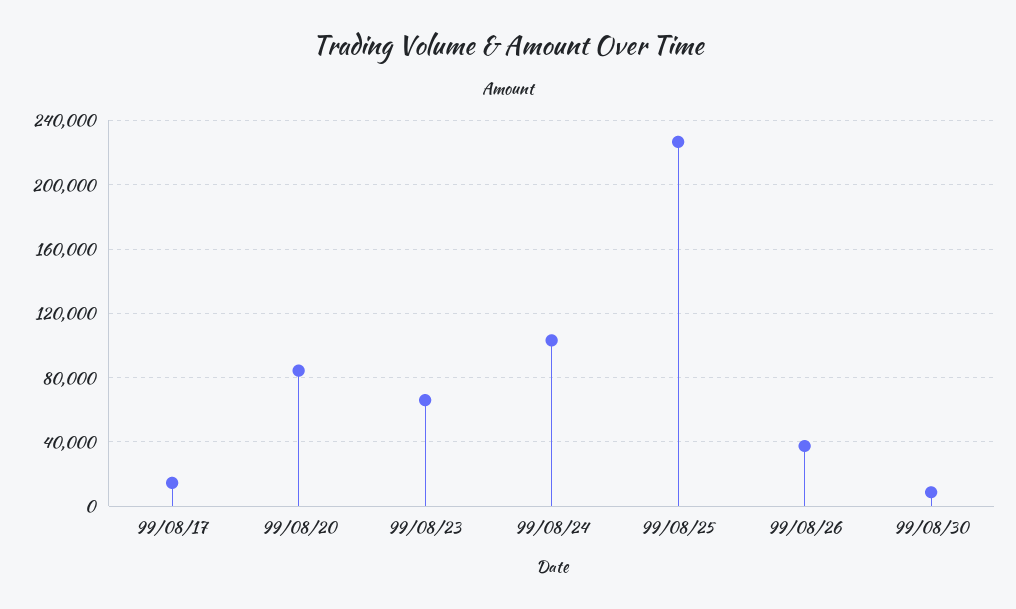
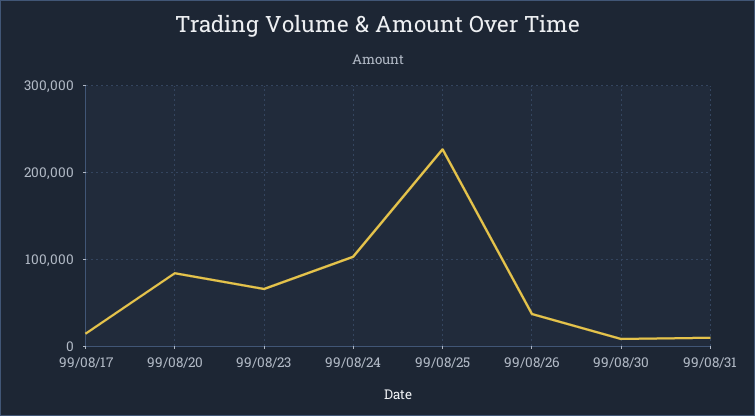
99/08/31: none -> 10000

